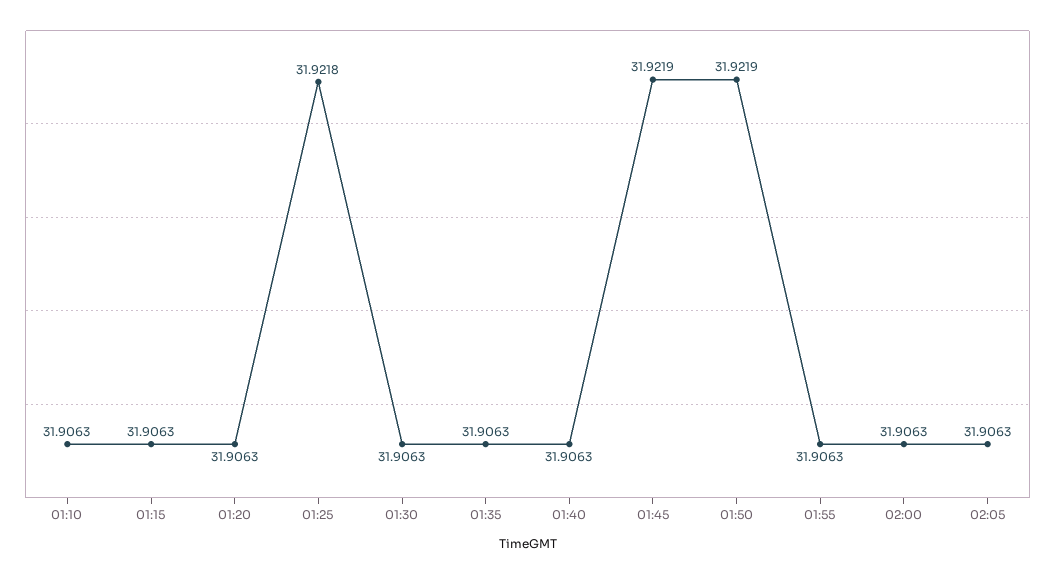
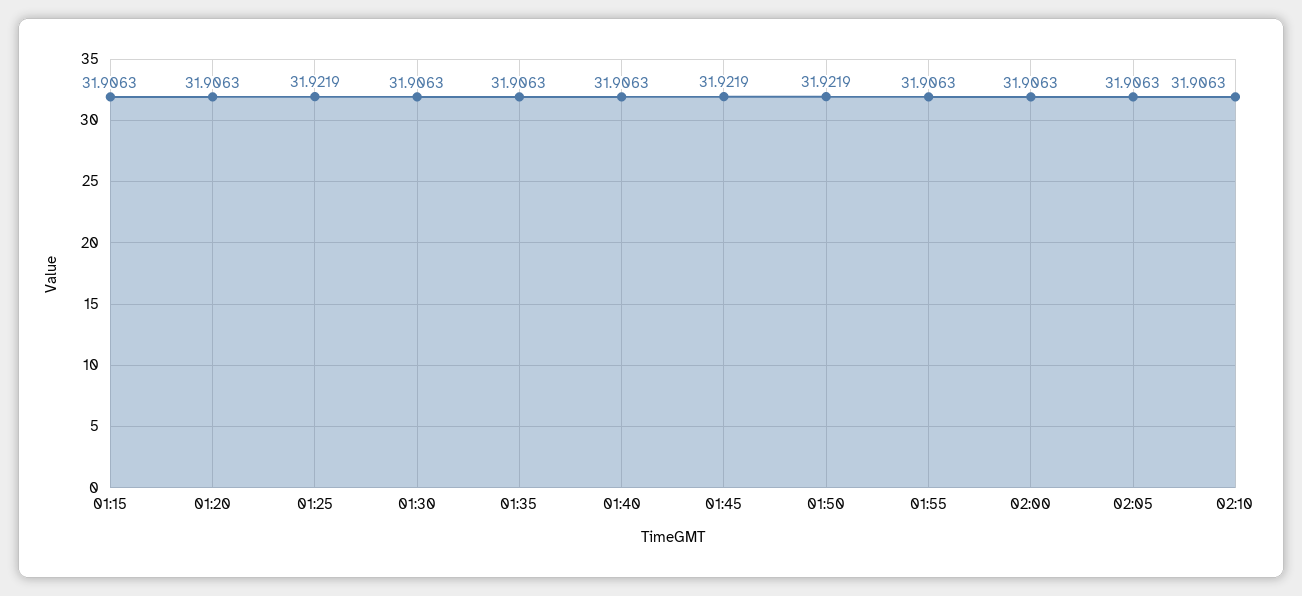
01:10: 31.9063 -> none
01:25: 31.9218 -> 31.9219
02:10: none -> 31.9063

